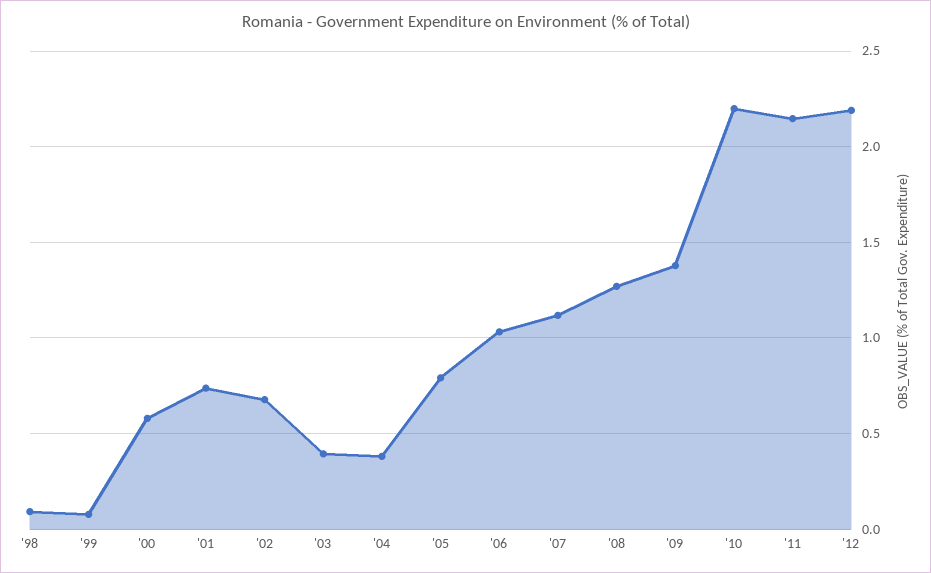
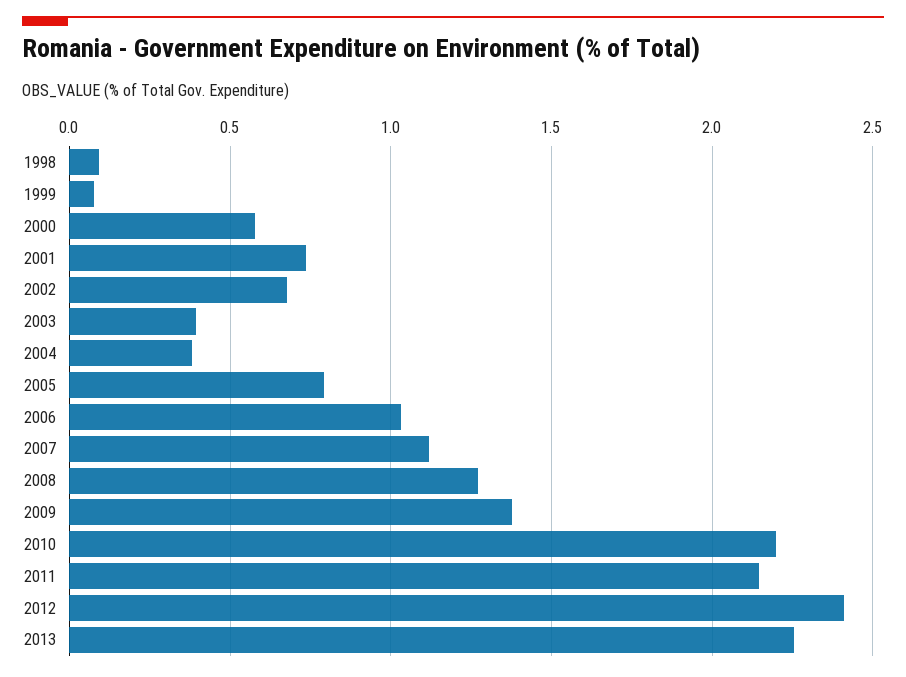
'12: 2.2 -> 2.4
2013: none -> 2.25

